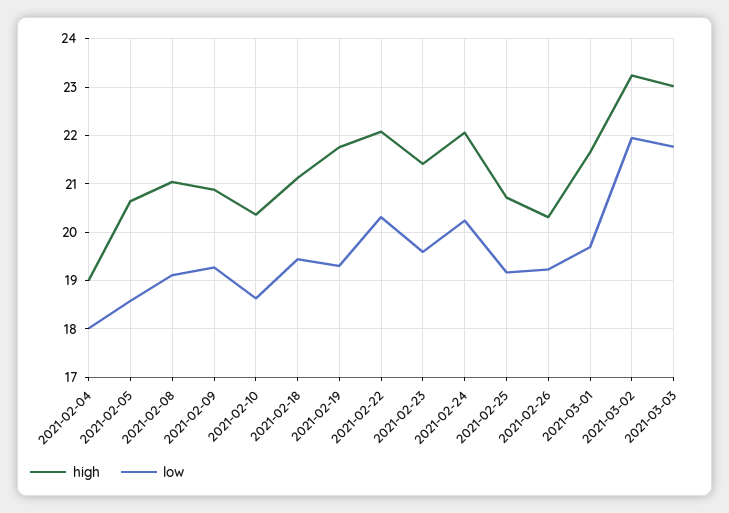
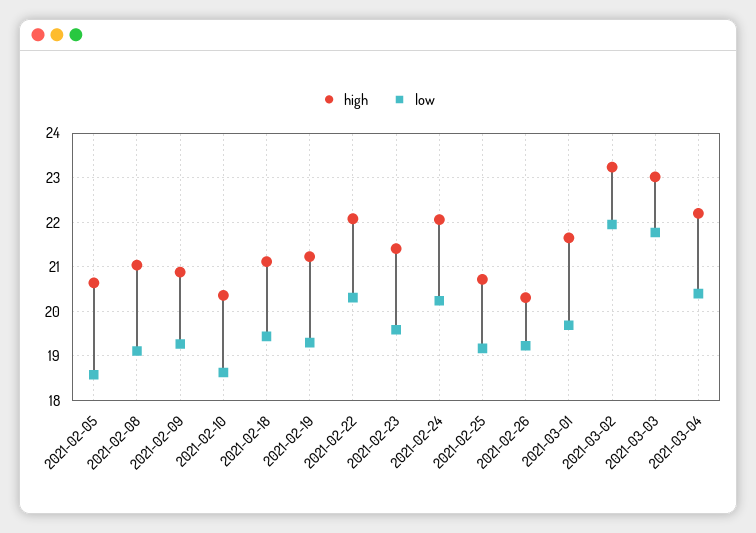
high, 2021-02-04: 19 -> none
low, 2021-02-04: 18 -> none
high, 2021-02-19: 21.8 -> 21.2
high, 2021-03-04: none -> 22.2
low, 2021-03-04: none -> 20.4

